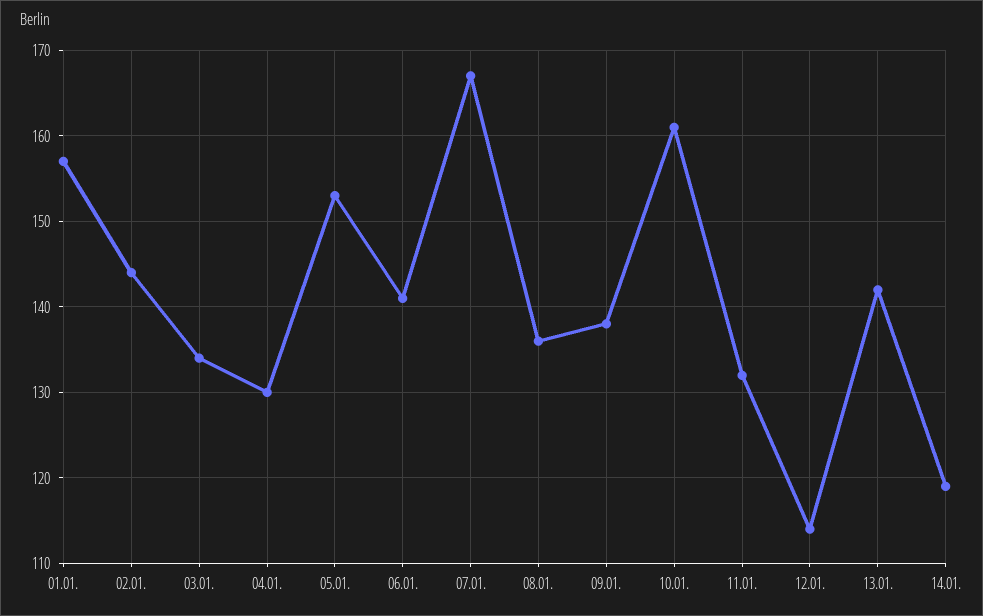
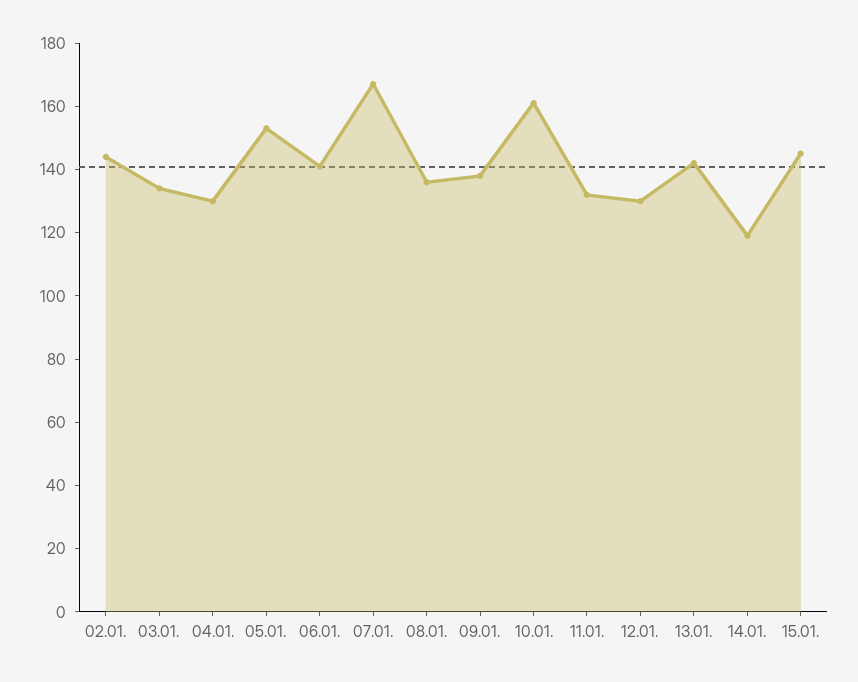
01.01.: 157 -> none
12.01.: 114 -> 130
15.01.: none -> 145

